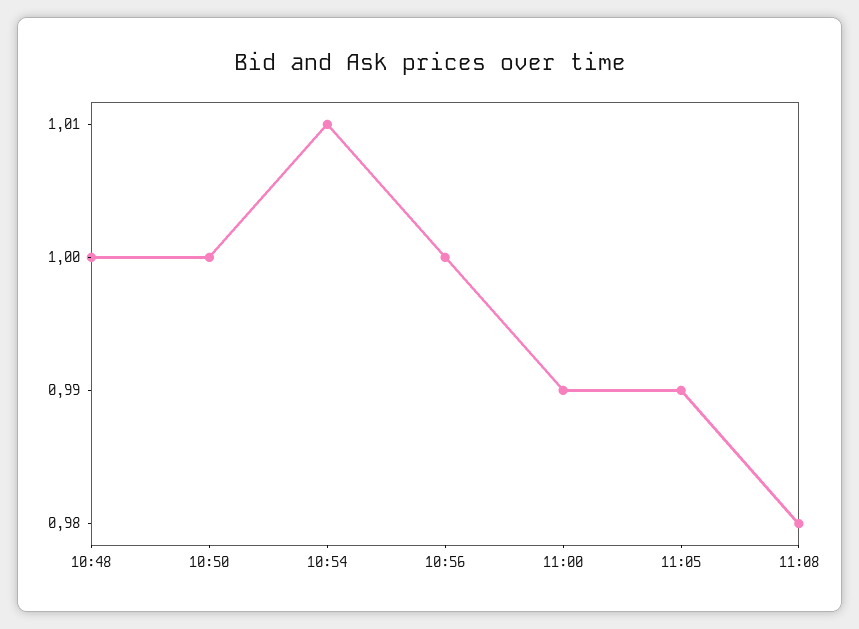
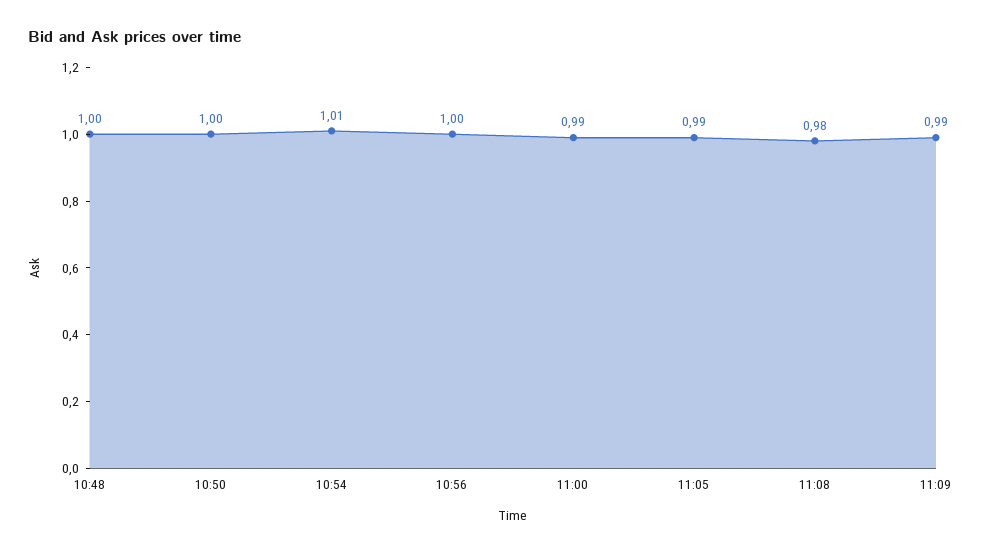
11:09: none -> 0.99

